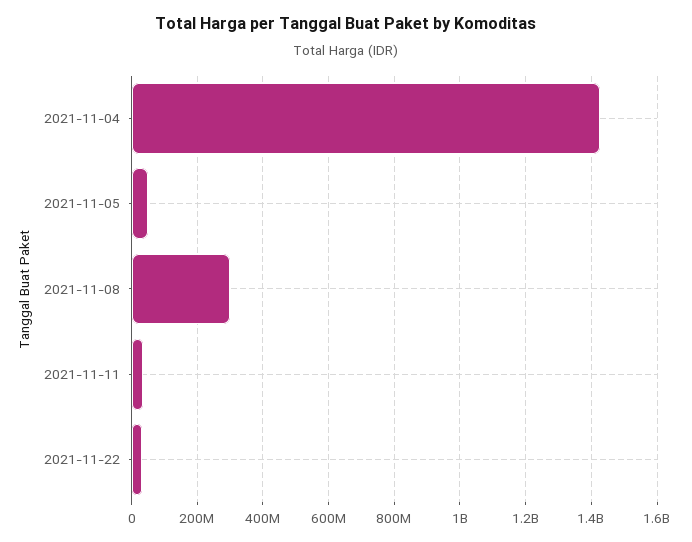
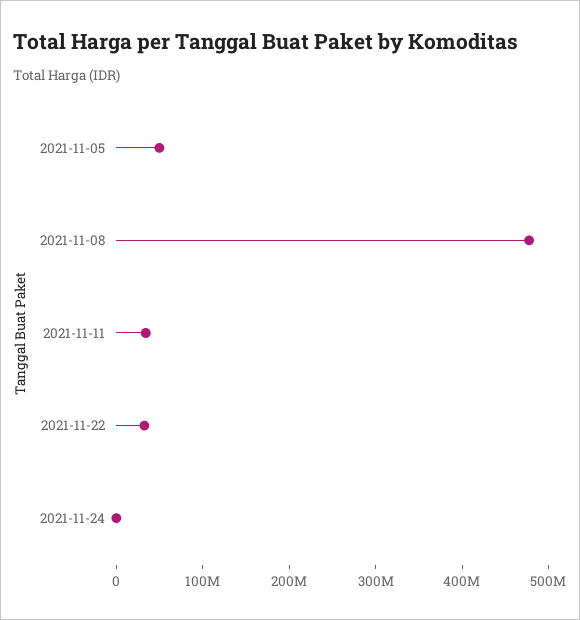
2021-11-04: 1420000000 -> none
2021-11-08: 300000000 -> 480000000
2021-11-24: none -> 0

